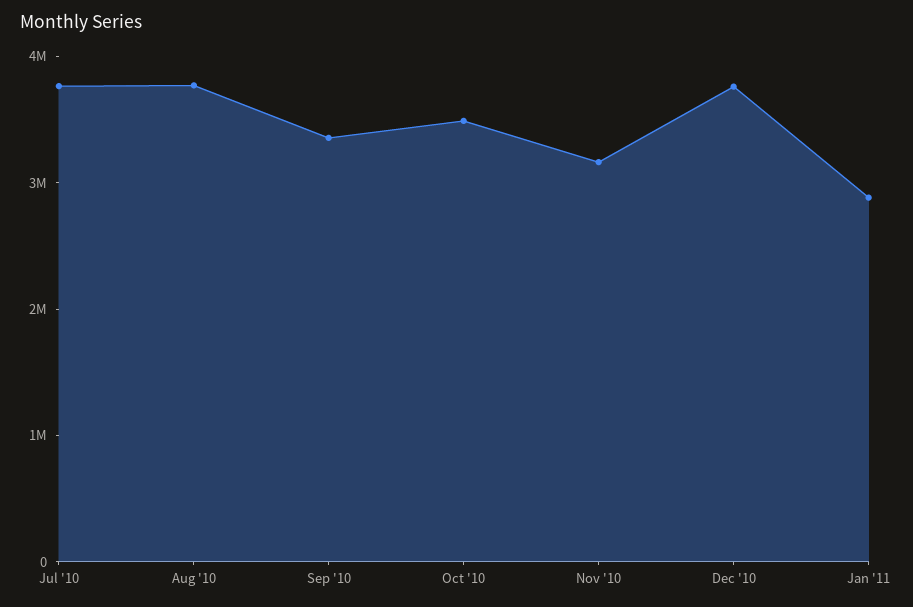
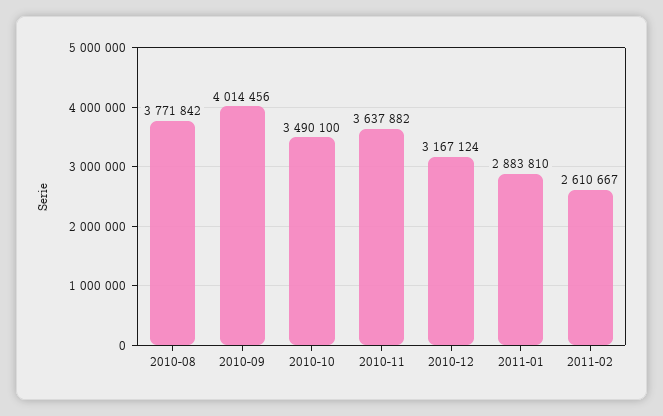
Jul '10: 3800000 -> none
Sep '10: 3400000 -> 4014456
Nov '10: 3200000 -> 3637882
Dec '10: 3800000 -> 3167124
2011-02: none -> 2610667

